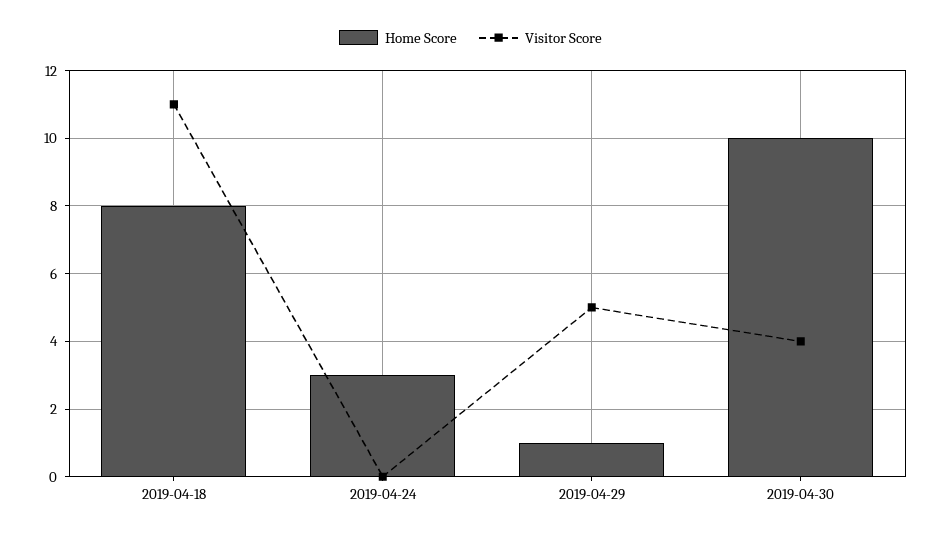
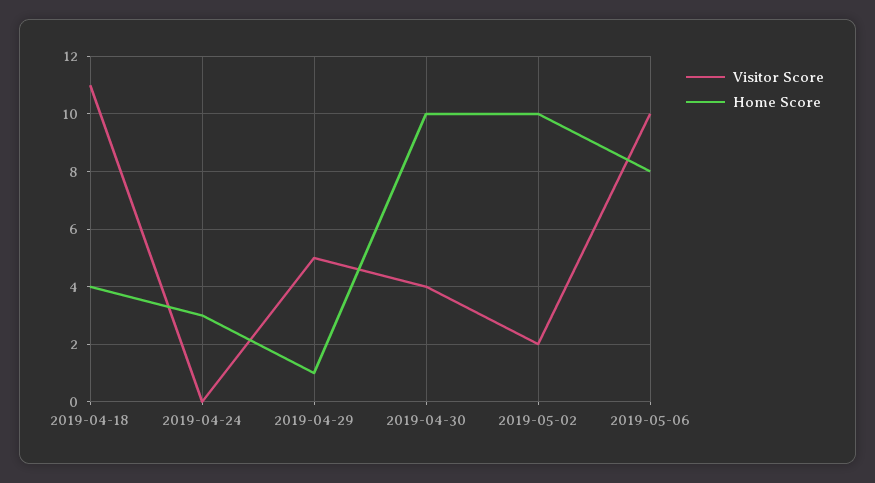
Home Score, 2019-04-18: 8 -> 4
Visitor Score, 2019-05-02: none -> 2
Home Score, 2019-05-02: none -> 10
Visitor Score, 2019-05-06: none -> 10
Home Score, 2019-05-06: none -> 8

